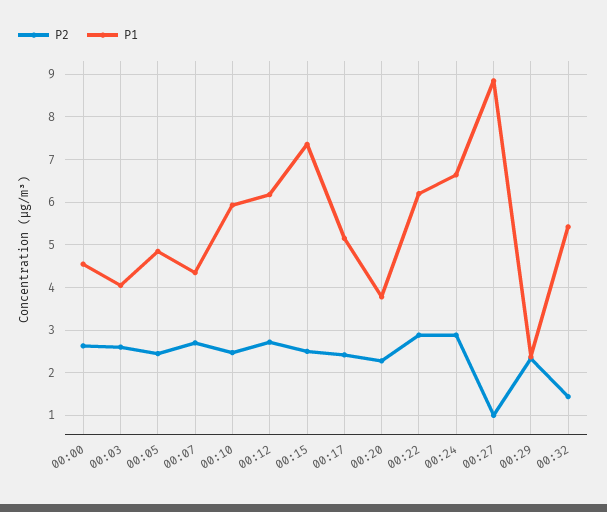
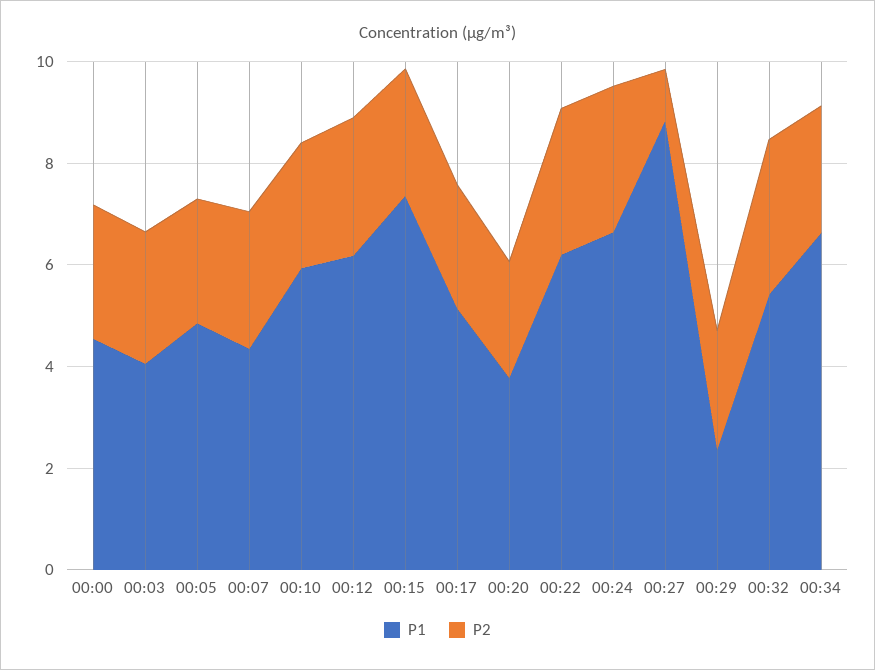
P2, 00:32: 1.4 -> 3
P1, 00:34: none -> 6.5
P2, 00:34: none -> 2.5

